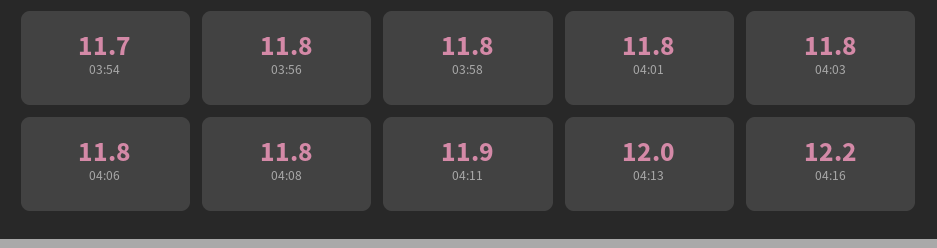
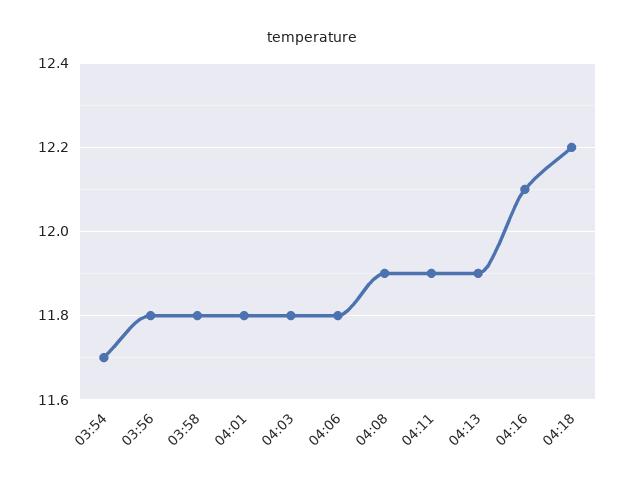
04:08: 11.8 -> 11.9
04:13: 12 -> 11.9
04:16: 12.2 -> 12.1
04:18: none -> 12.2

